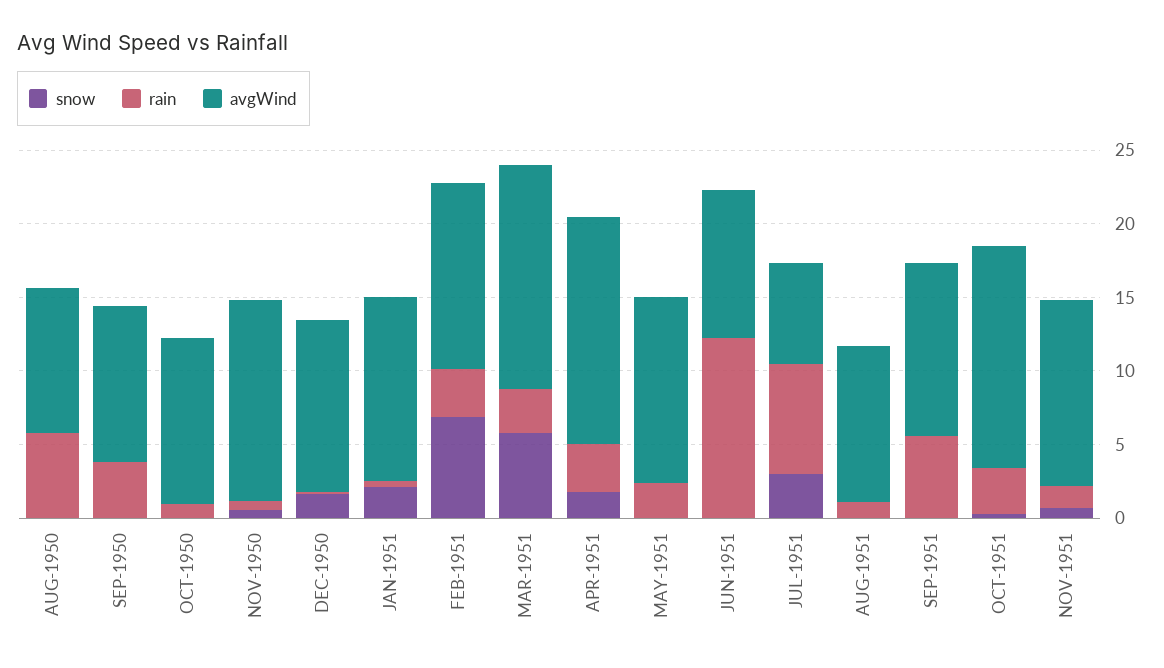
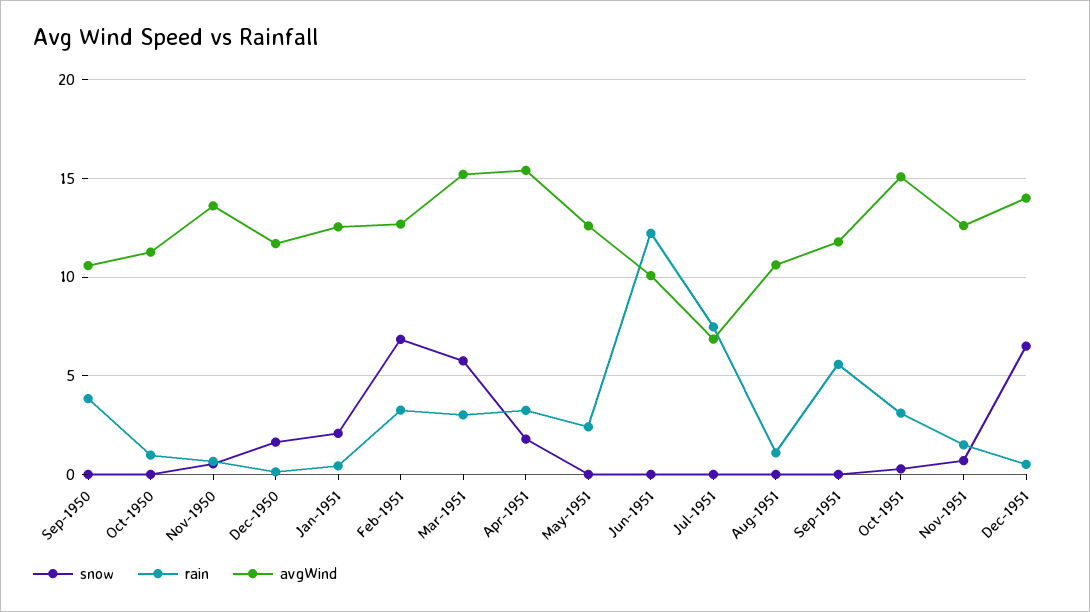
snow, AUG-1950: 0 -> none
rain, AUG-1950: 6 -> none
avgWind, AUG-1950: 10 -> none
snow, JUL-1951: 3 -> 0
snow, Dec-1951: none -> 6.5
rain, Dec-1951: none -> 0.5
avgWind, Dec-1951: none -> 14

